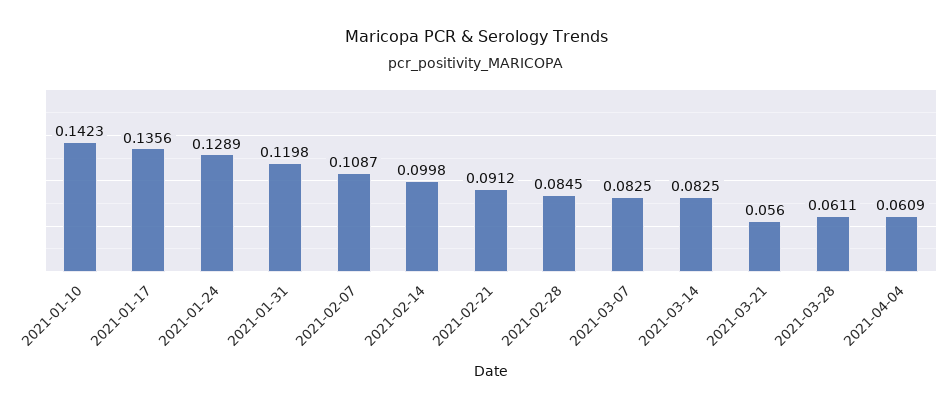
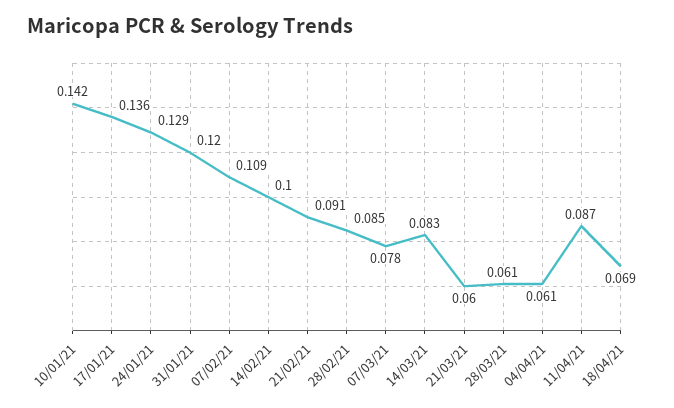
2021-03-07: 0.0825 -> 0.078
2021-03-21: 0.056 -> 0.06
11/04/21: none -> 0.087
18/04/21: none -> 0.069

